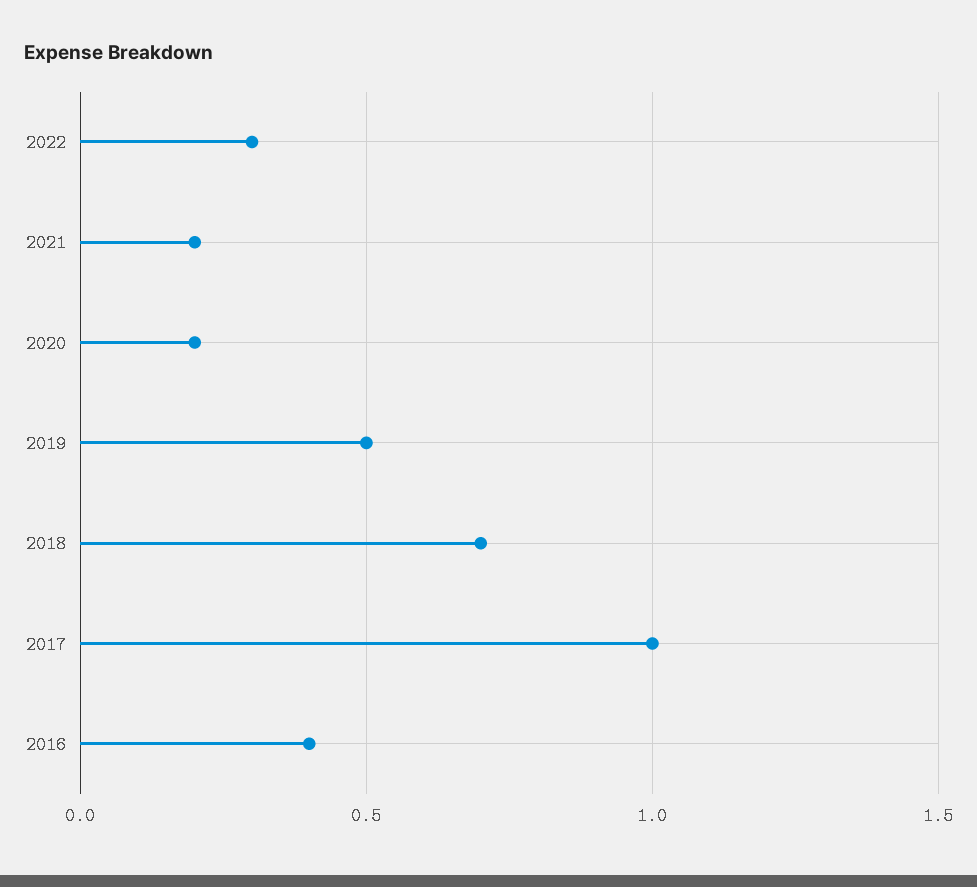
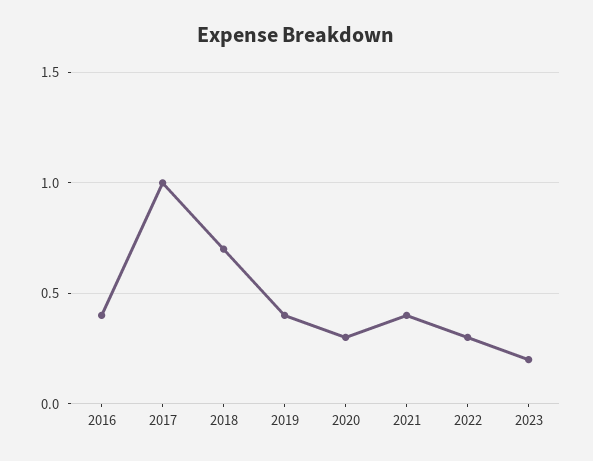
2021: 0.2 -> 0.4
2020: 0.2 -> 0.3
2019: 0.5 -> 0.4
2023: none -> 0.2

